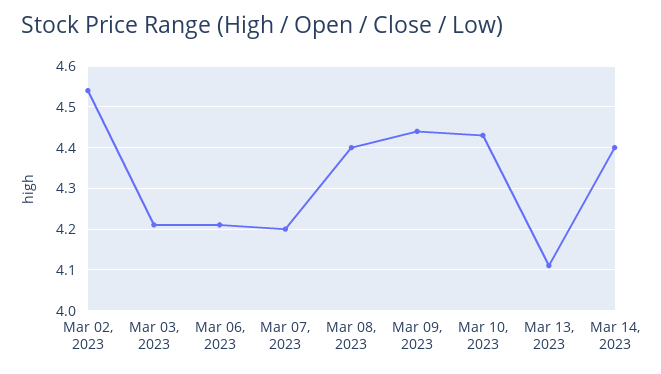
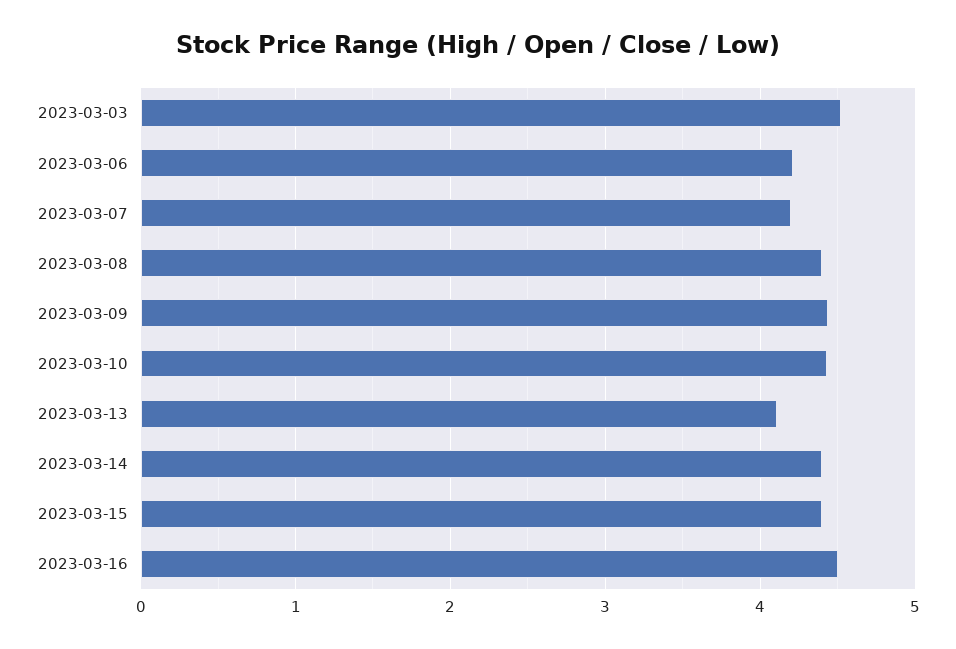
Mar 02, 2023: 4.55 -> none
Mar 03, 2023: 4.2 -> 4.5
2023-03-15: none -> 4.4
2023-03-16: none -> 4.5

